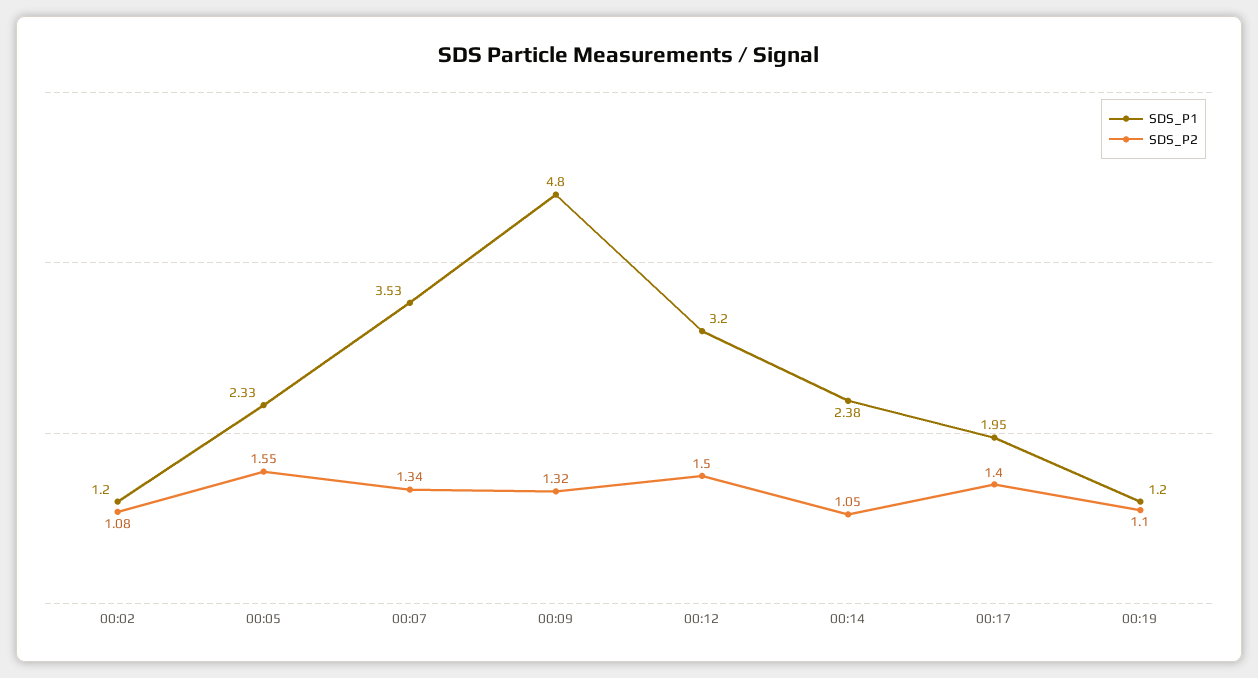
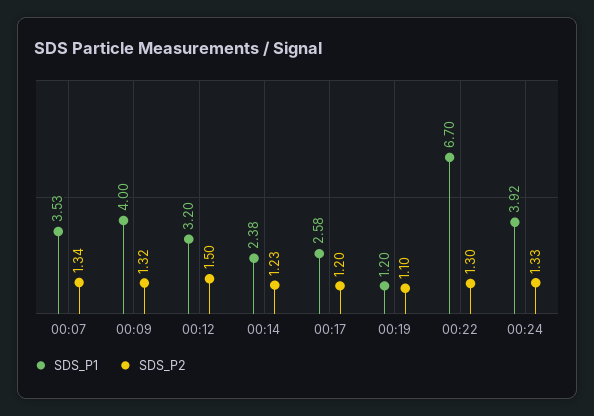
SDS_P1, 00:02: 1.2 -> none
SDS_P2, 00:02: 1.08 -> none
SDS_P1, 00:05: 2.33 -> none
SDS_P2, 00:05: 1.55 -> none
SDS_P1, 00:09: 4.8 -> 4
SDS_P2, 00:14: 1.05 -> 1.23
SDS_P1, 00:17: 1.95 -> 2.58
SDS_P2, 00:17: 1.4 -> 1.2
SDS_P1, 00:22: none -> 6.7
SDS_P2, 00:22: none -> 1.3
SDS_P1, 00:24: none -> 3.92
SDS_P2, 00:24: none -> 1.33

